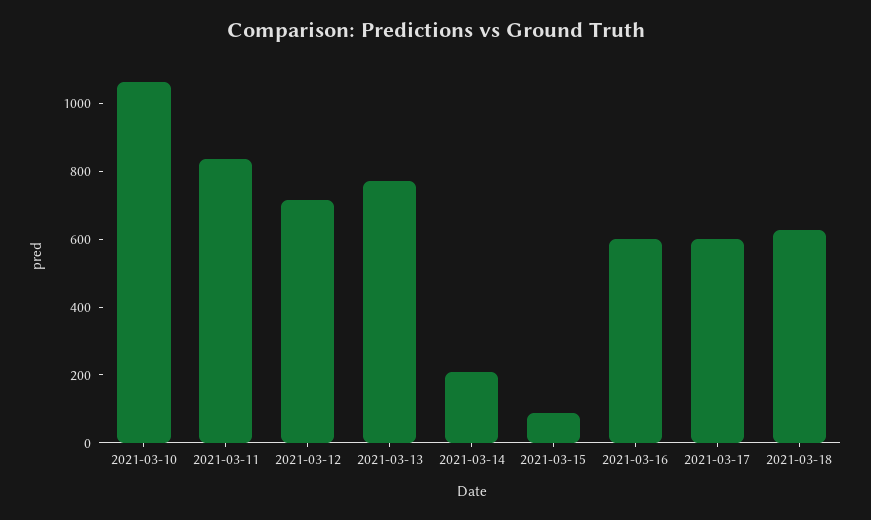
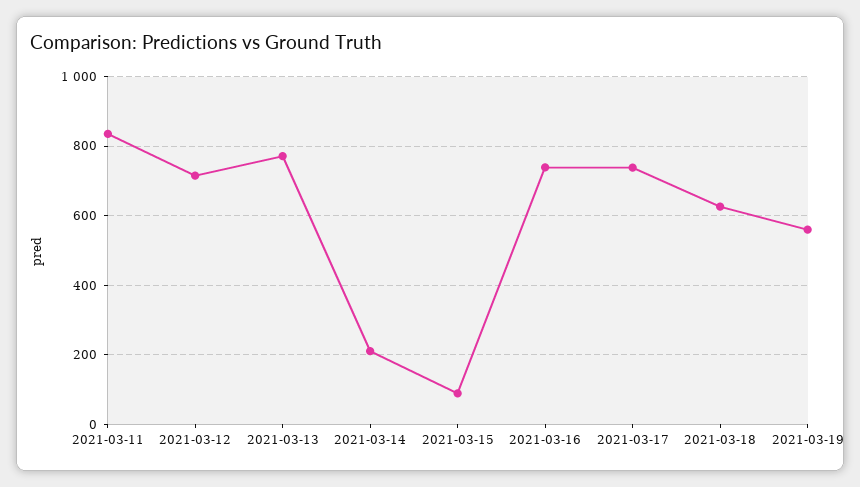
2021-03-10: 1050 -> none
2021-03-16: 600 -> 740
2021-03-17: 600 -> 740
2021-03-19: none -> 560

